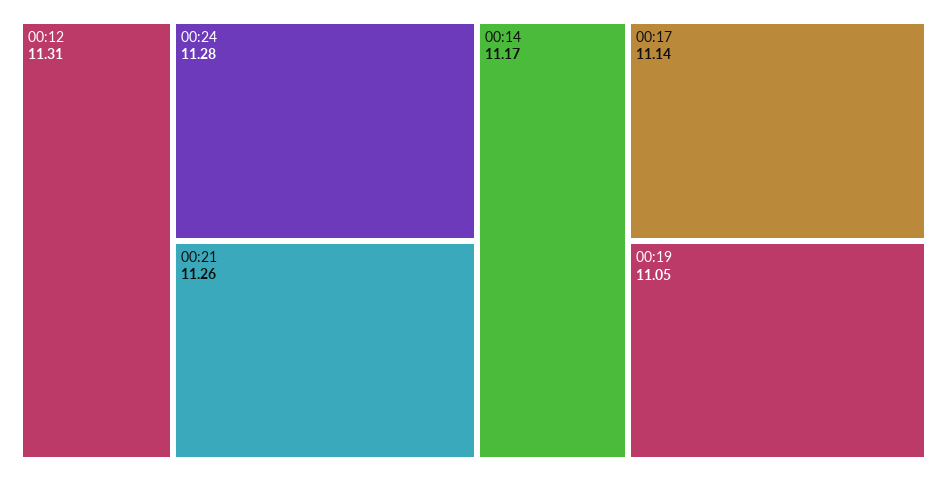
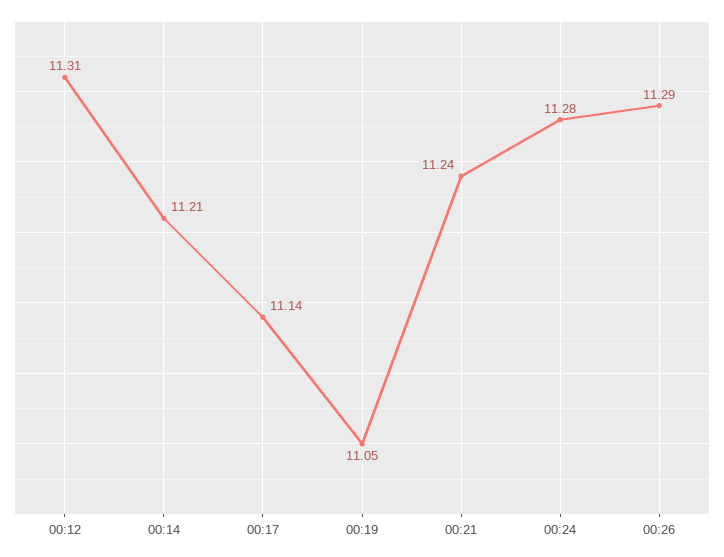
00:21: 11.26 -> 11.24
00:14: 11.17 -> 11.21
00:26: none -> 11.29

